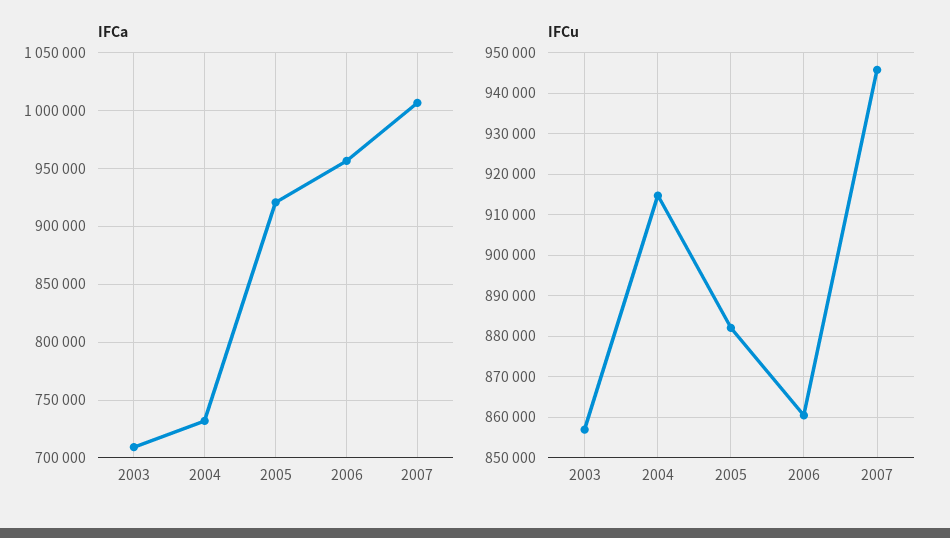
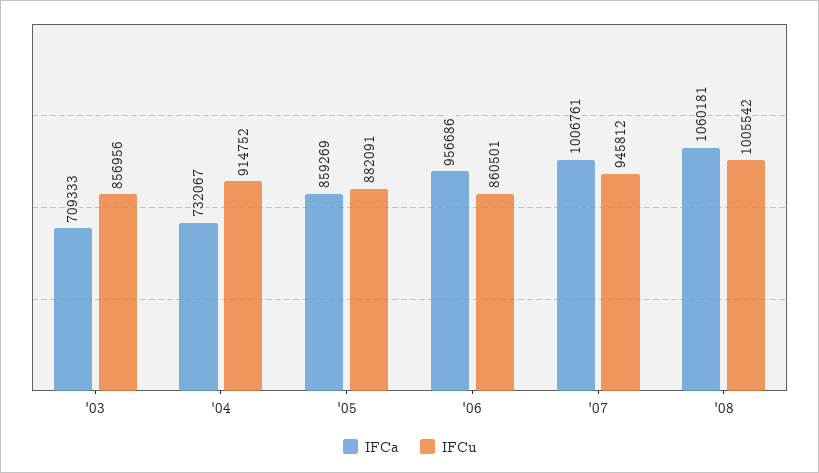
IFCa, 2005: 920000 -> 859269
IFCa, '08: none -> 1060181
IFCu, '08: none -> 1005542

